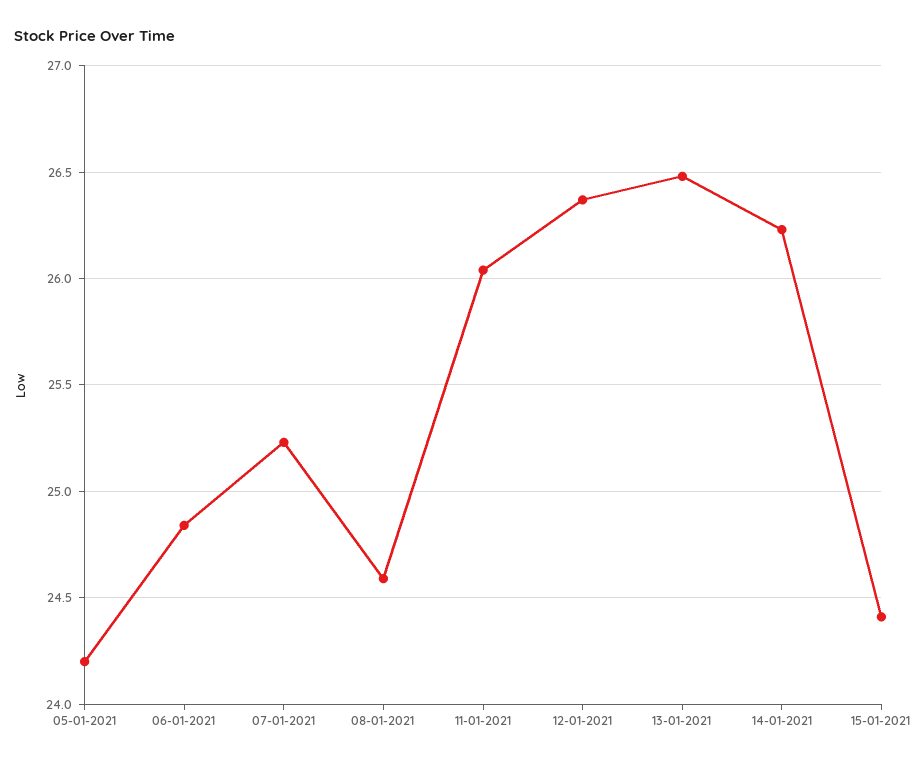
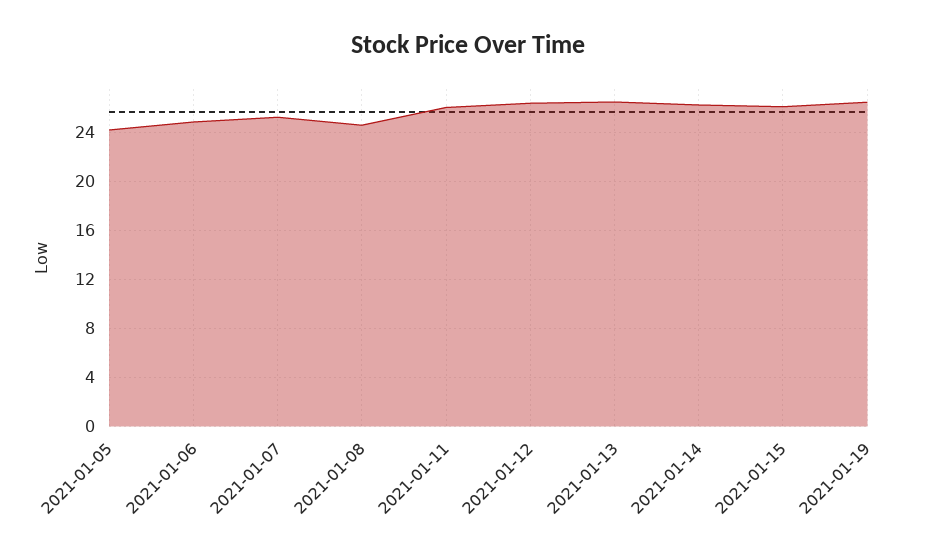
15-01-2021: 24.4 -> 26
2021-01-19: none -> 26.5

